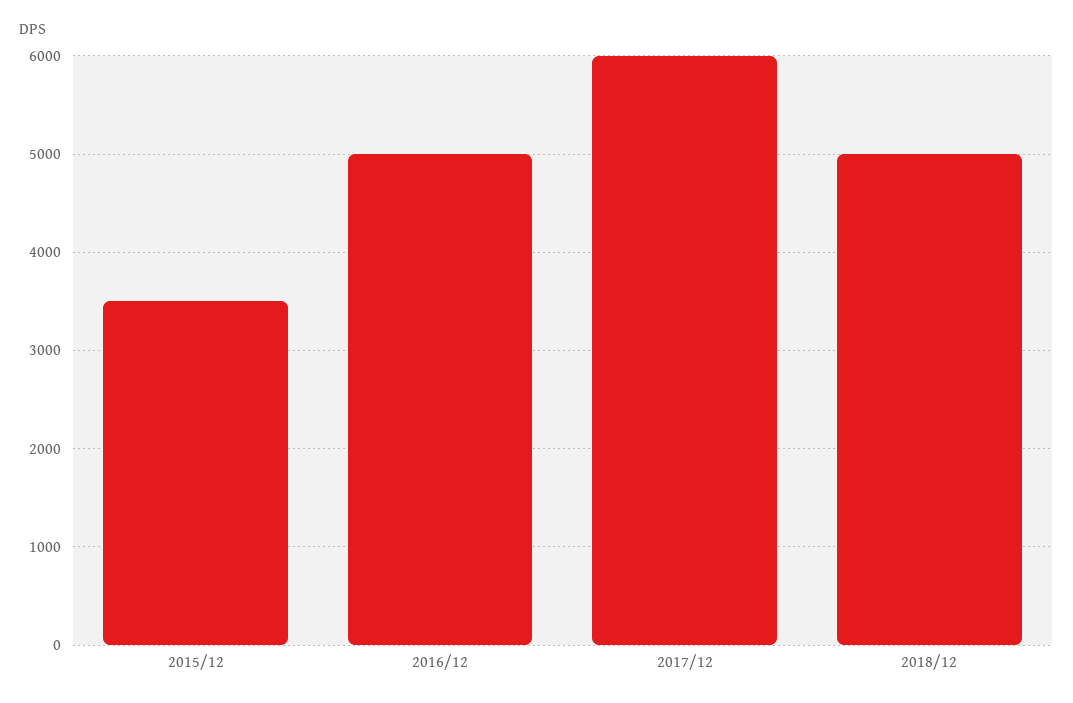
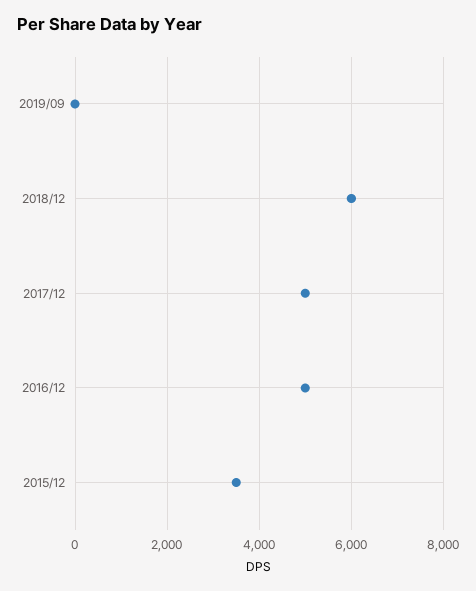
2017/12: 6000 -> 5000
2018/12: 5000 -> 6000
2019/09: none -> 0

